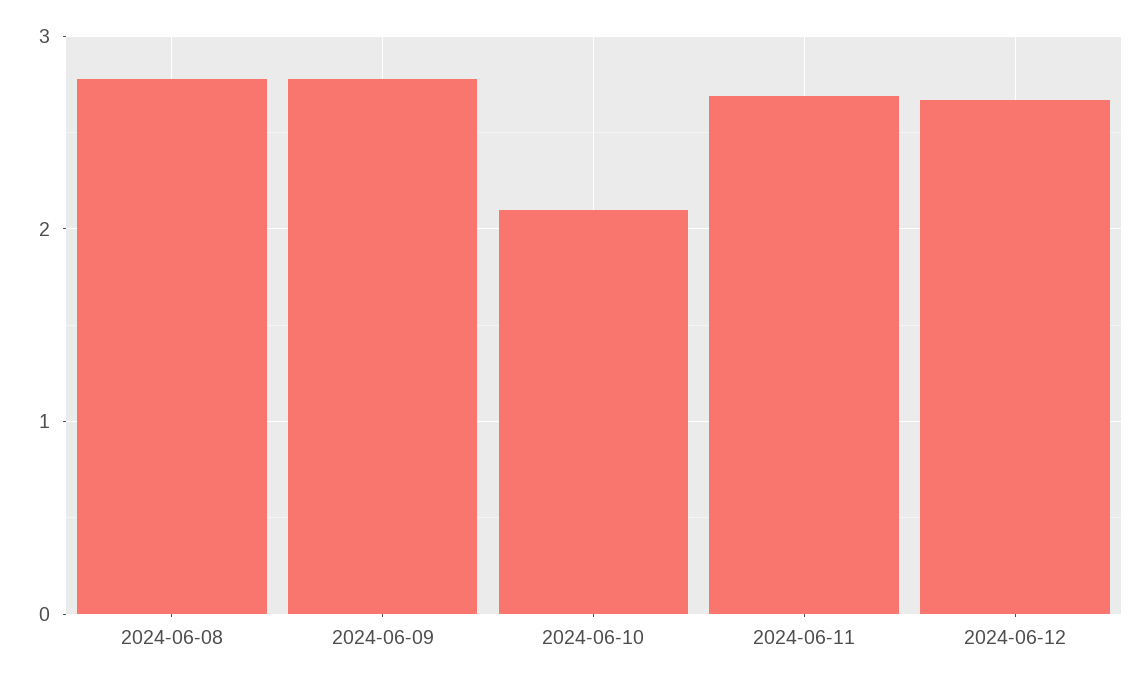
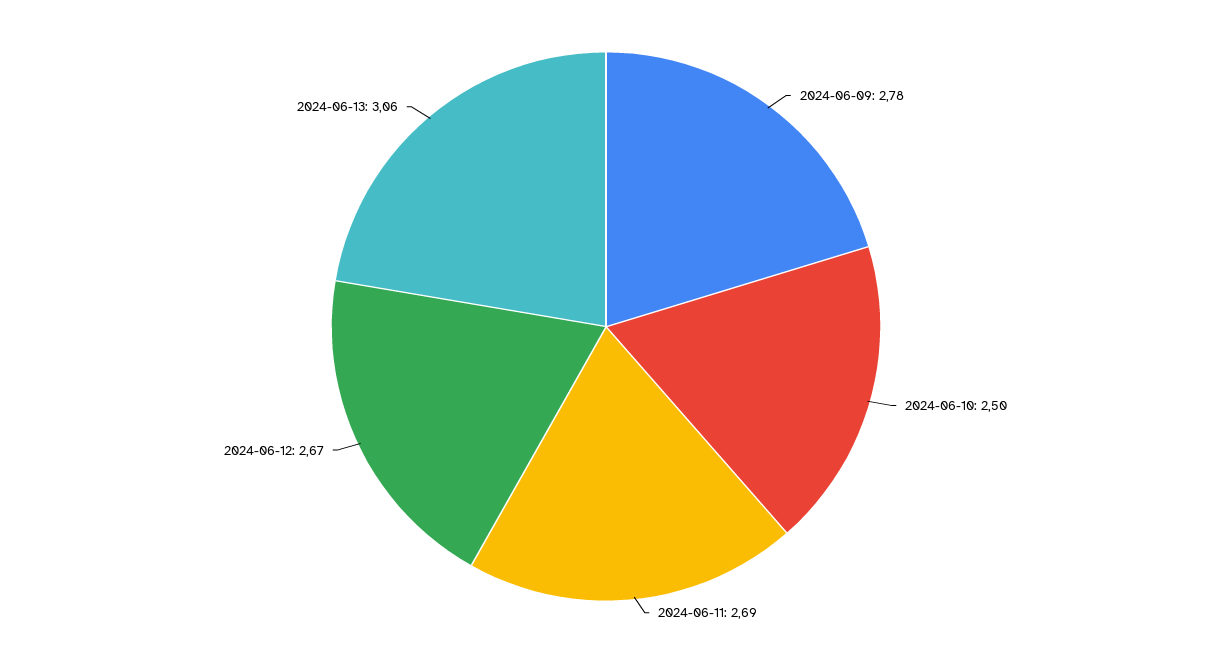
2024-06-08: 2.8 -> none
2024-06-10: 2.1 -> 2.5
2024-06-13: none -> 3.06

